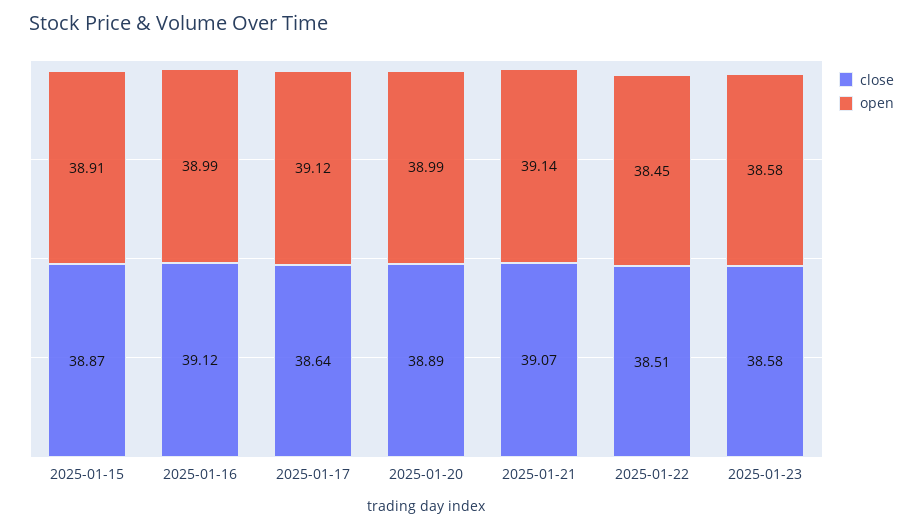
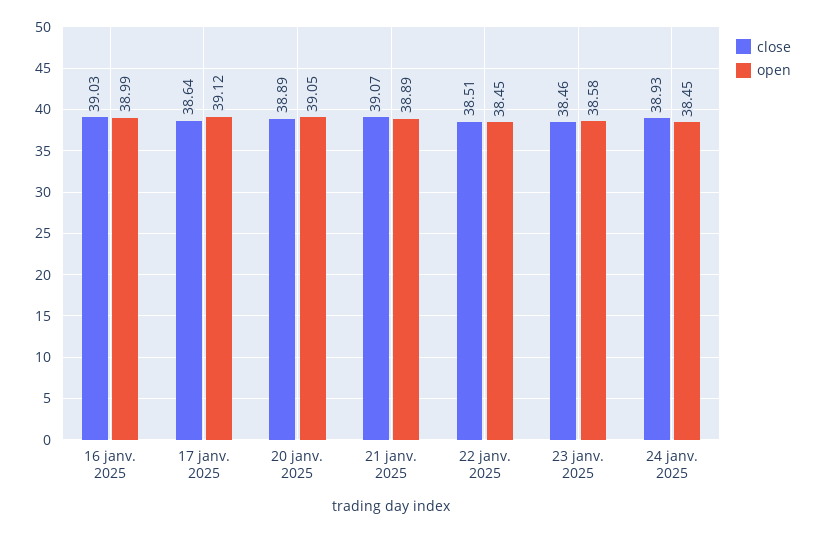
close, 2025-01-15: 38.87 -> none
open, 2025-01-15: 38.91 -> none
close, 2025-01-16: 39.12 -> 39.03
open, 2025-01-20: 38.99 -> 39.05
open, 2025-01-21: 39.14 -> 38.89
close, 2025-01-23: 38.58 -> 38.46
close, 24 janv. 2025: none -> 38.93
open, 24 janv. 2025: none -> 38.45

